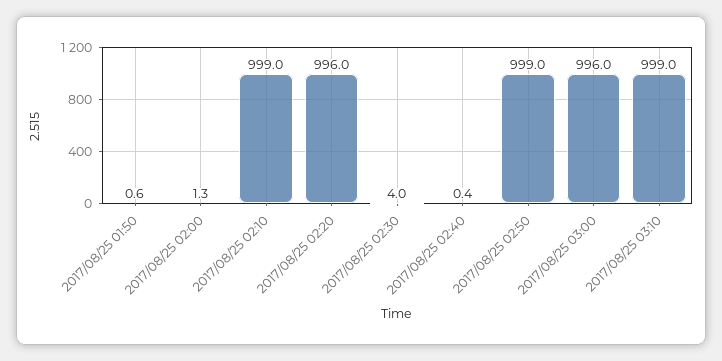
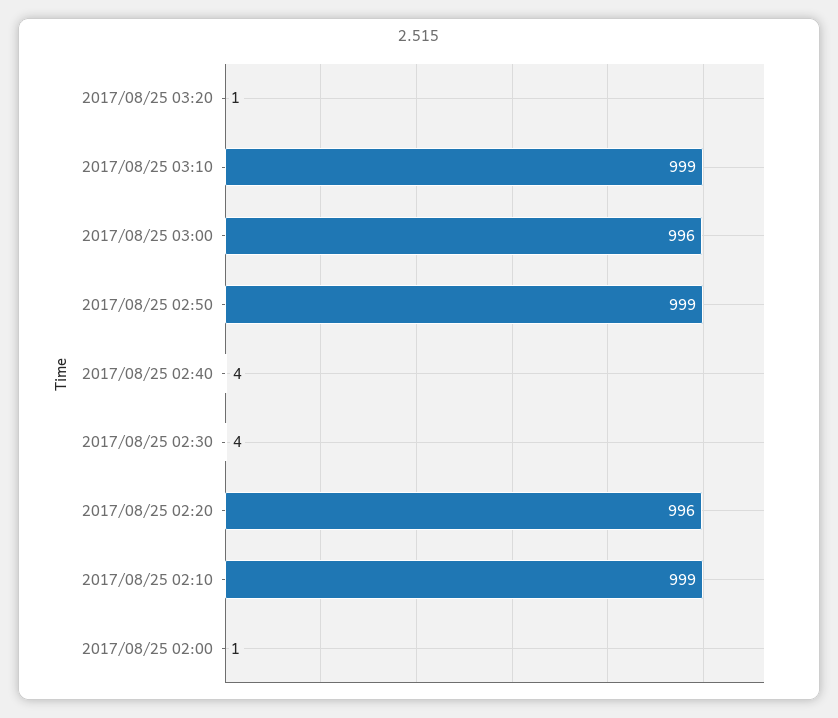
2017/08/25 01:50: 0.6 -> none
2017/08/25 02:40: 0.4 -> 4
2017/08/25 03:20: none -> 1

